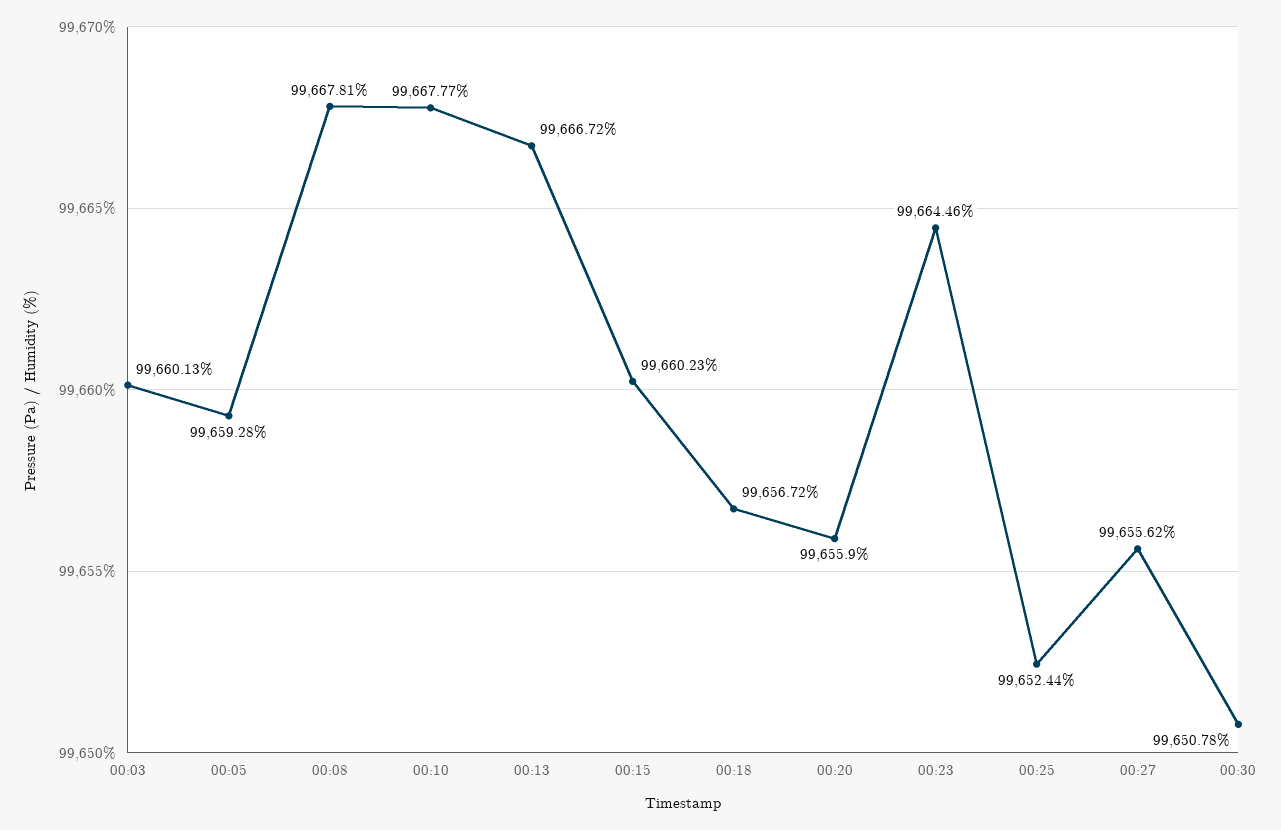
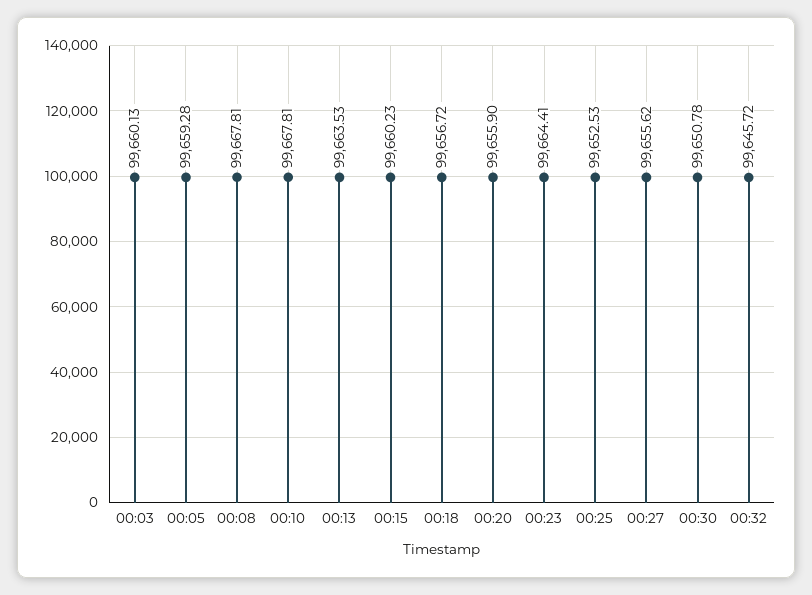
00:10: 99667.77 -> 99667.81
00:13: 99666.72 -> 99663.53
00:23: 99664.46 -> 99664.41
00:25: 99652.44 -> 99652.53
00:32: none -> 99645.72

